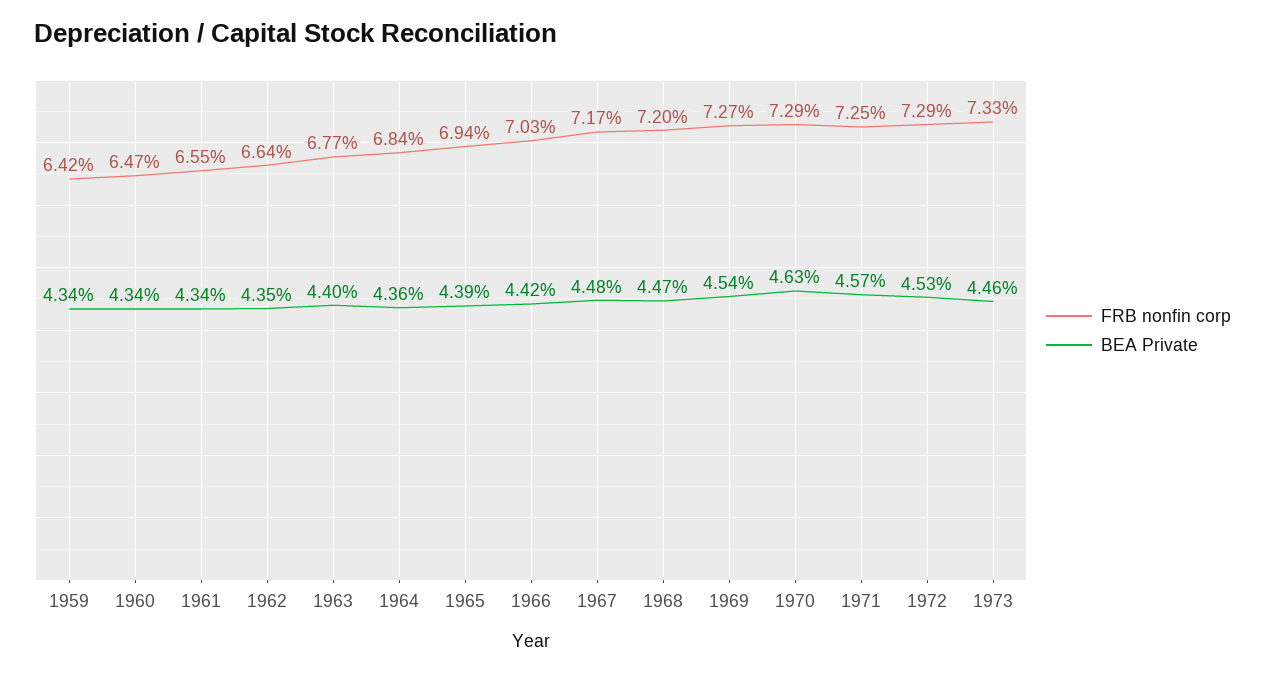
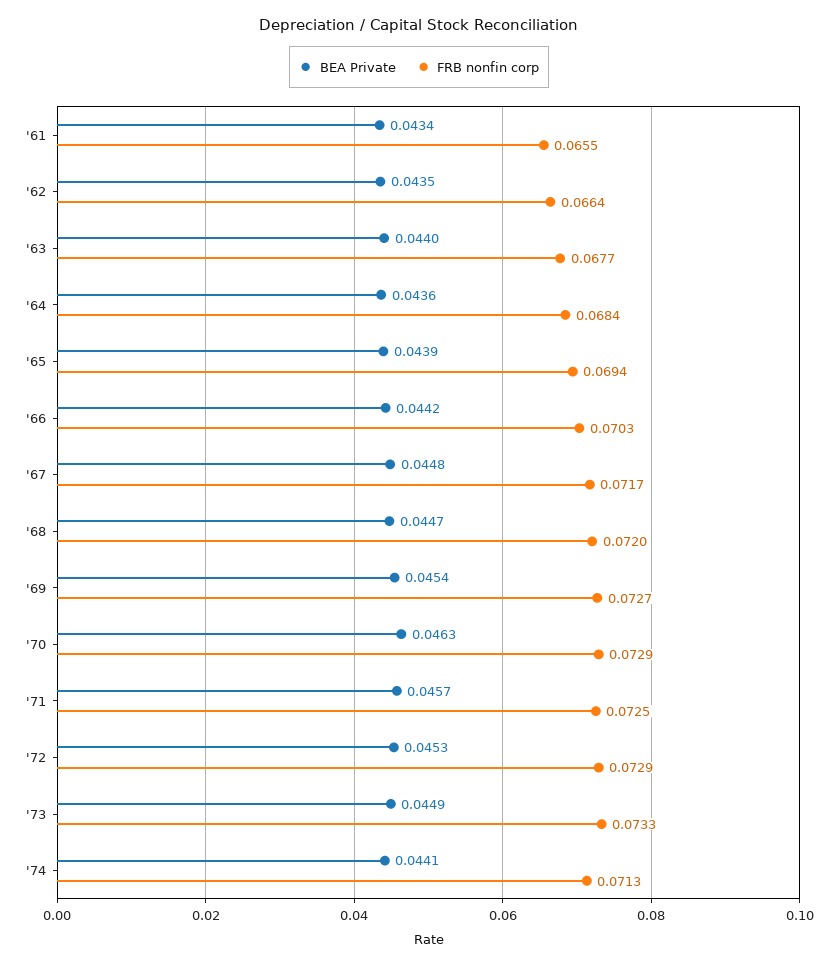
FRB nonfin corp, 1959: 0.0642 -> none
BEA Private, 1959: 0.0434 -> none
FRB nonfin corp, 1960: 0.0647 -> none
BEA Private, 1960: 0.0434 -> none
BEA Private, 1973: 0.0446 -> 0.0449
BEA Private, '74: none -> 0.0441
FRB nonfin corp, '74: none -> 0.0713

